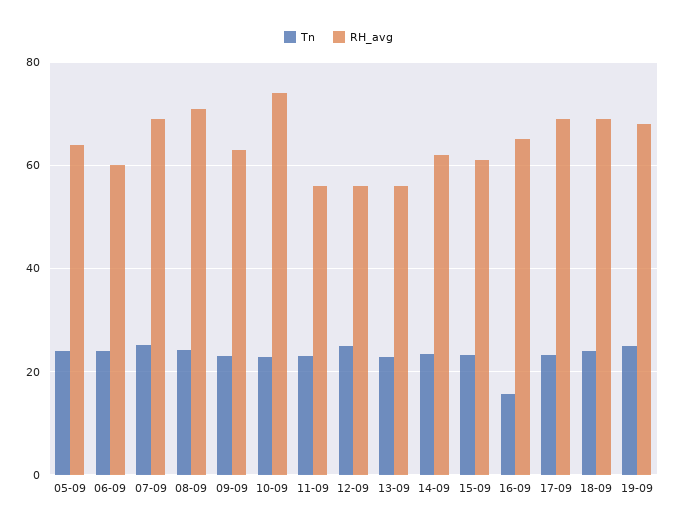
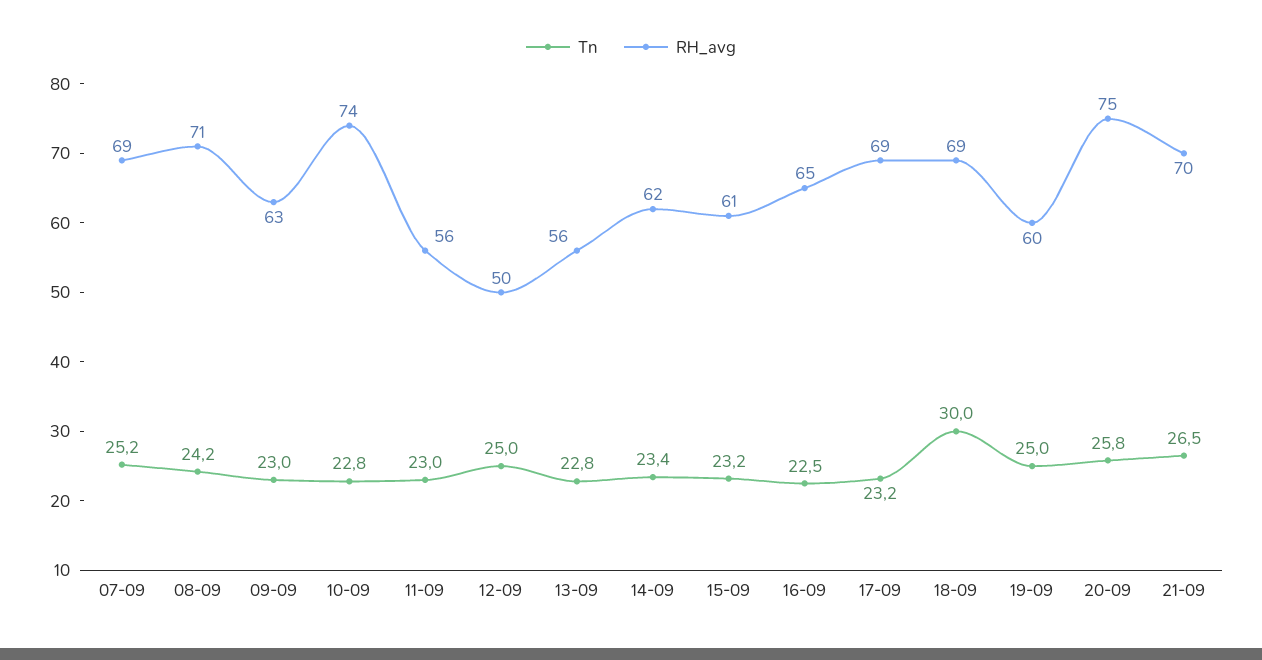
Tn, 05-09: 24 -> none
RH_avg, 05-09: 64 -> none
Tn, 06-09: 24 -> none
RH_avg, 06-09: 60 -> none
RH_avg, 12-09: 56 -> 50
Tn, 16-09: 16 -> 22.5
Tn, 18-09: 24 -> 30
RH_avg, 19-09: 68 -> 60
Tn, 20-09: none -> 25.8
RH_avg, 20-09: none -> 75
Tn, 21-09: none -> 26.5
RH_avg, 21-09: none -> 70

